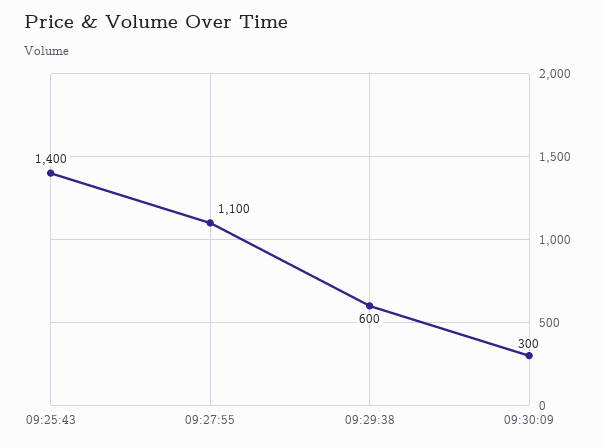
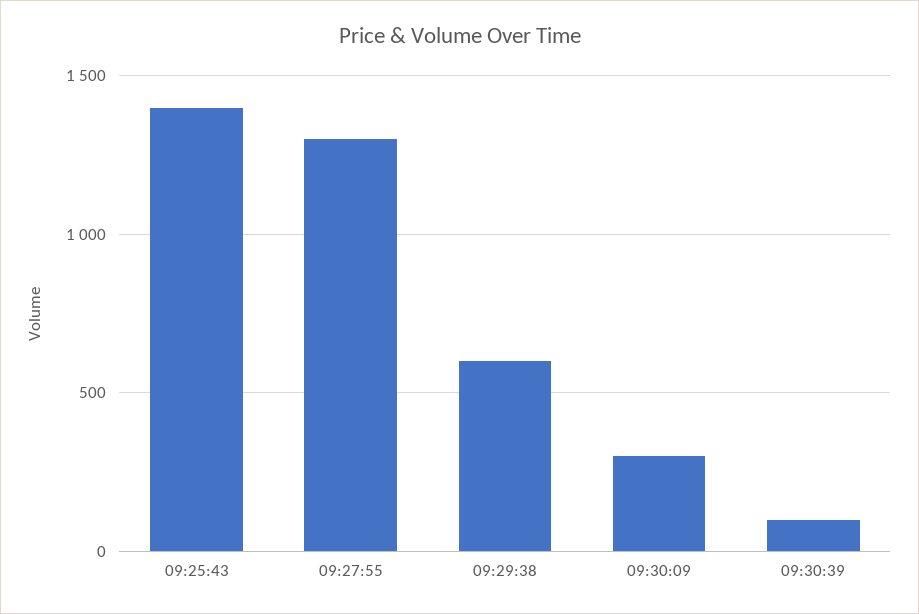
09:27:55: 1100 -> 1300
09:30:39: none -> 100

